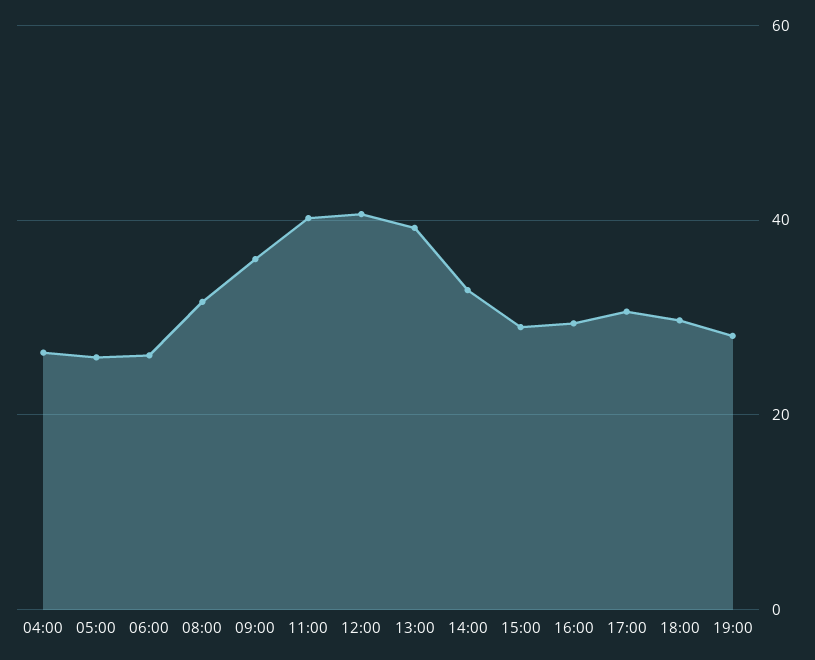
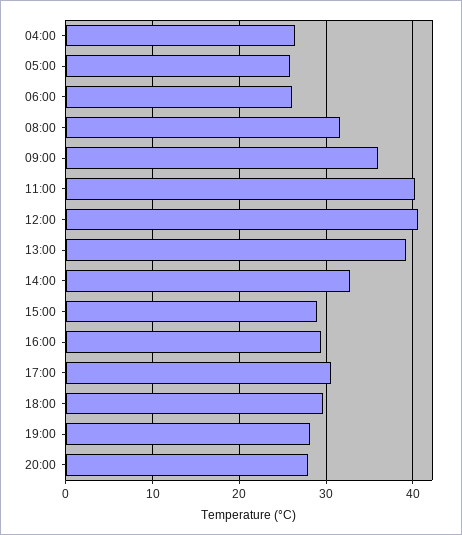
20:00: none -> 28

